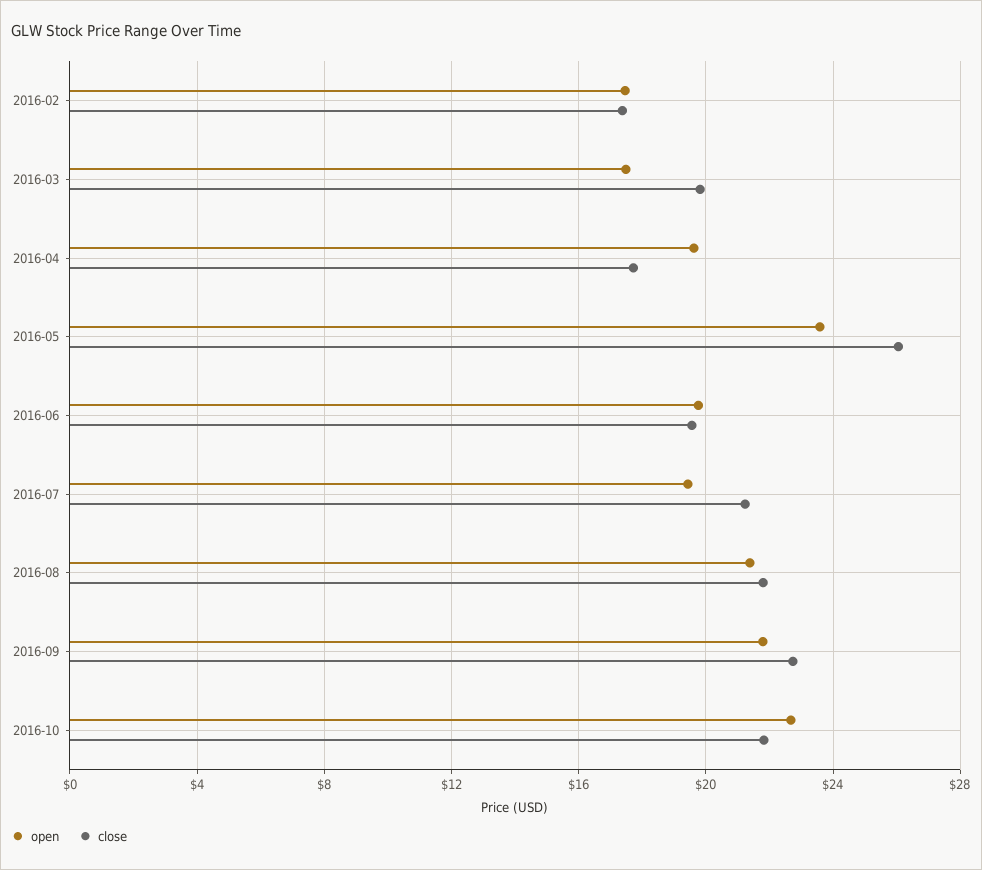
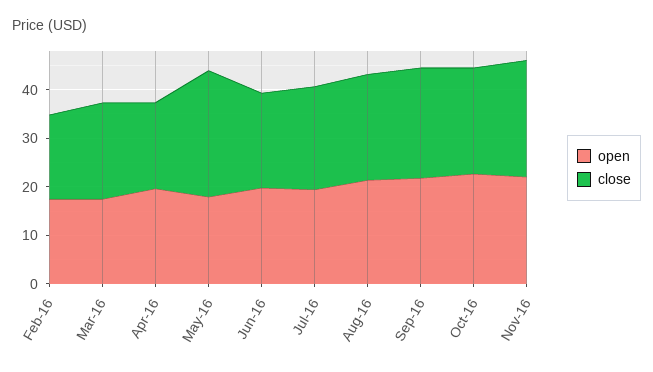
open, 2016-05: 23.5 -> 18
open, Nov-16: none -> 22
close, Nov-16: none -> 24

